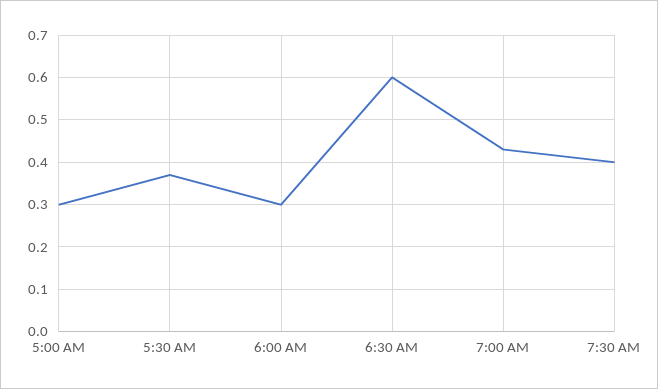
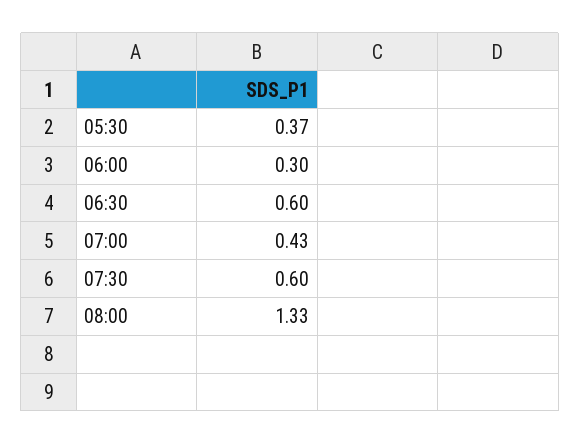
5:00 AM: 0.3 -> none
7:30 AM: 0.4 -> 0.6
08:00: none -> 1.33

